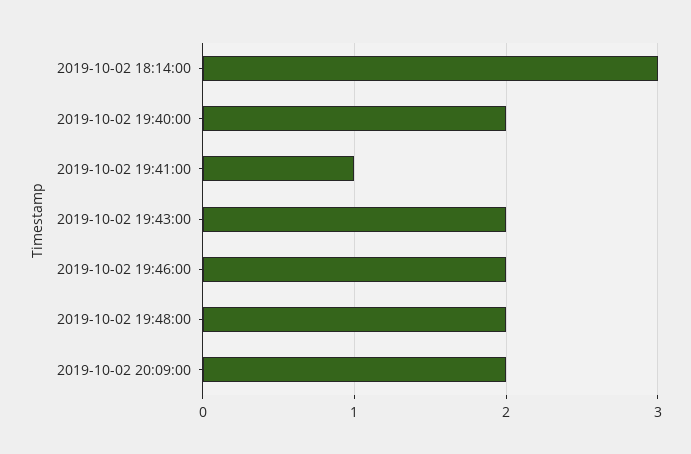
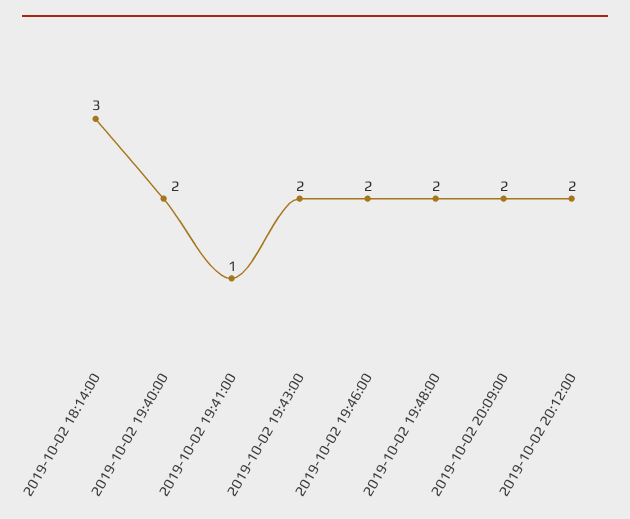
2019-10-02 20:12:00: none -> 2

